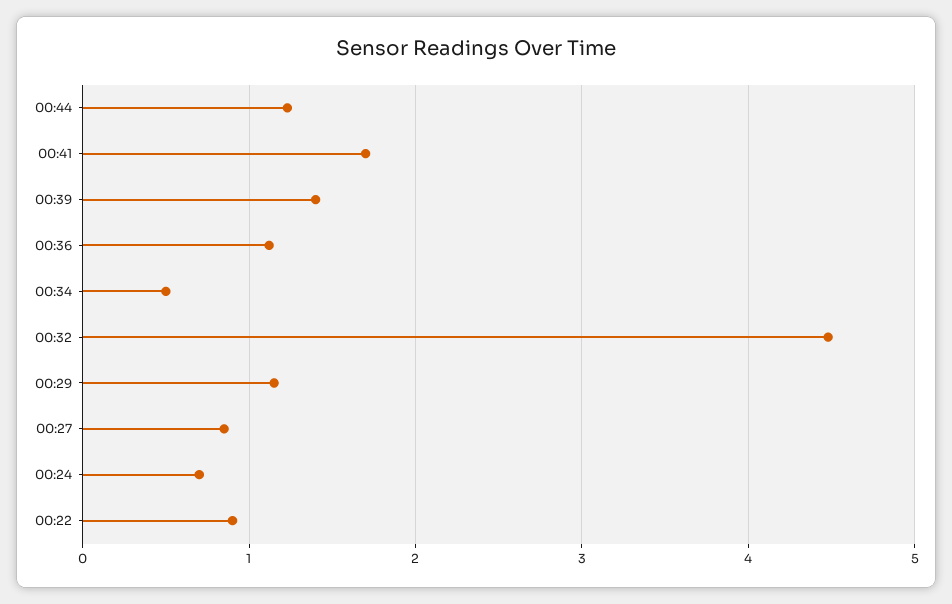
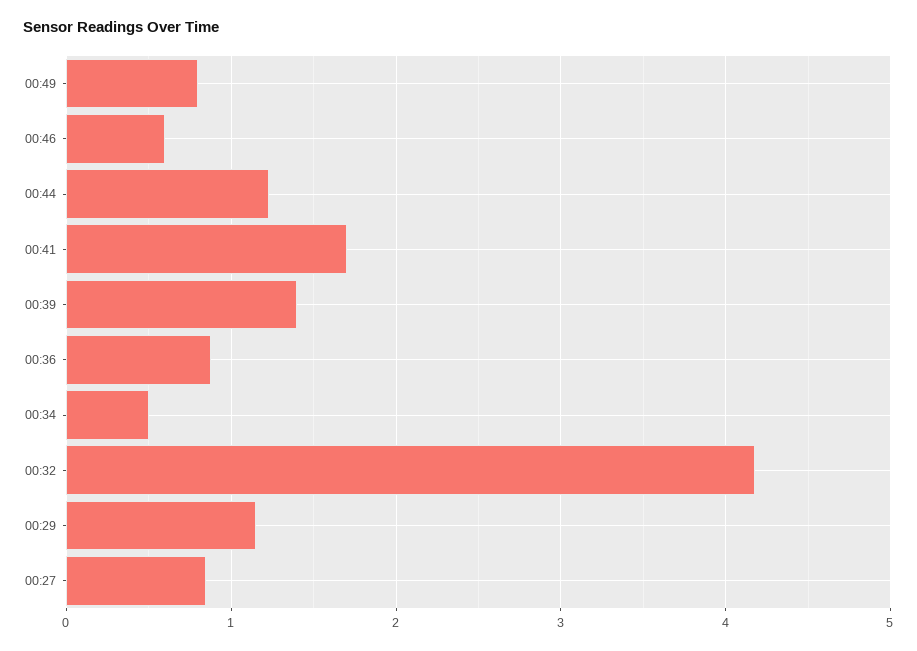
00:36: 1.1 -> 0.9
00:32: 4.5 -> 4.2
00:24: 0.7 -> none
00:22: 0.9 -> none
00:49: none -> 0.8
00:46: none -> 0.6

